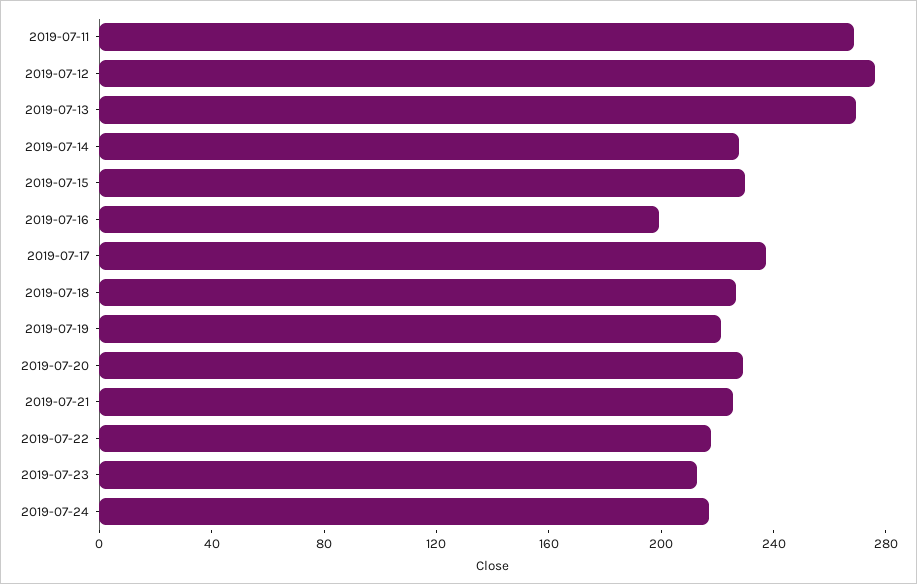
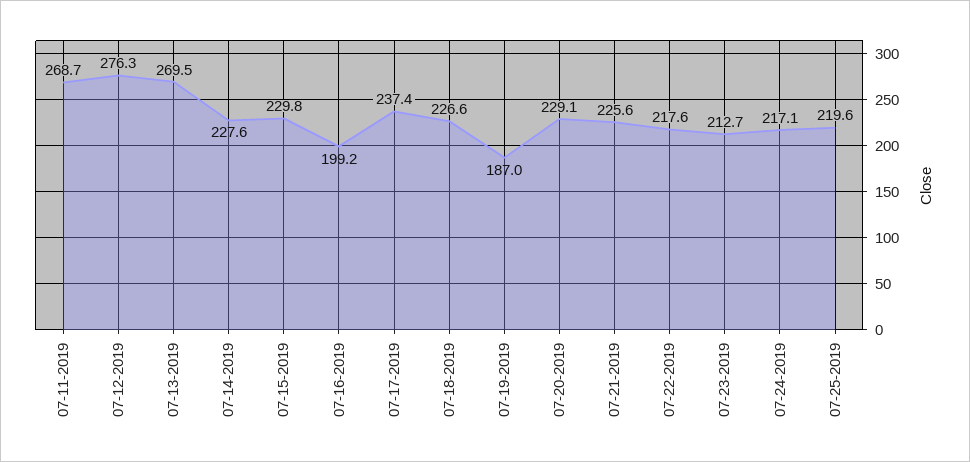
2019-07-19: 220 -> 187
07-25-2019: none -> 219.6

